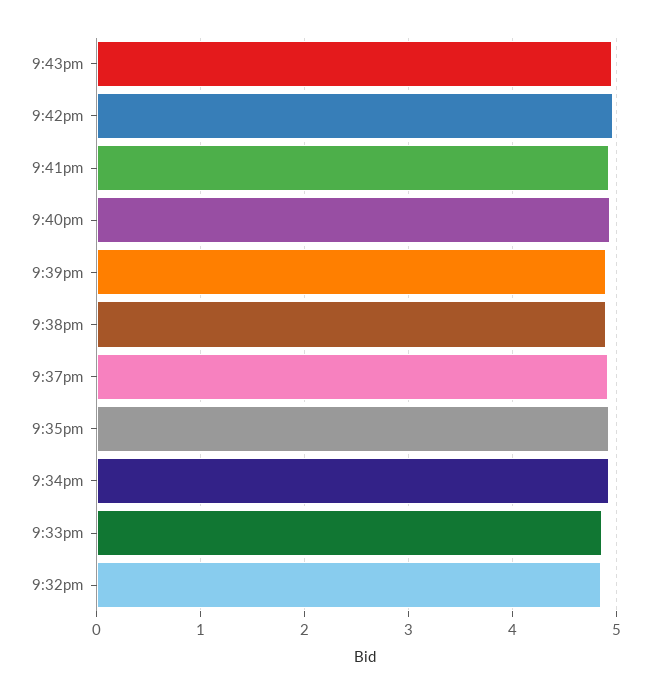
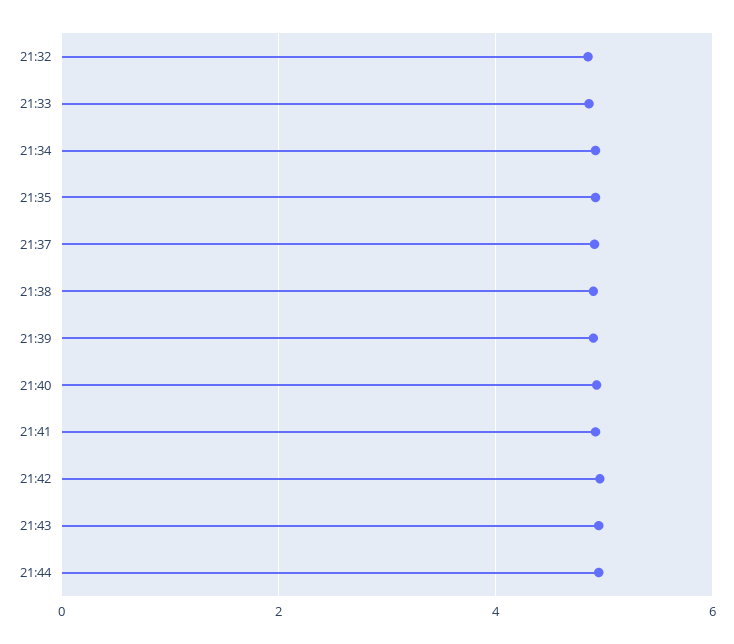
21:44: none -> 5

